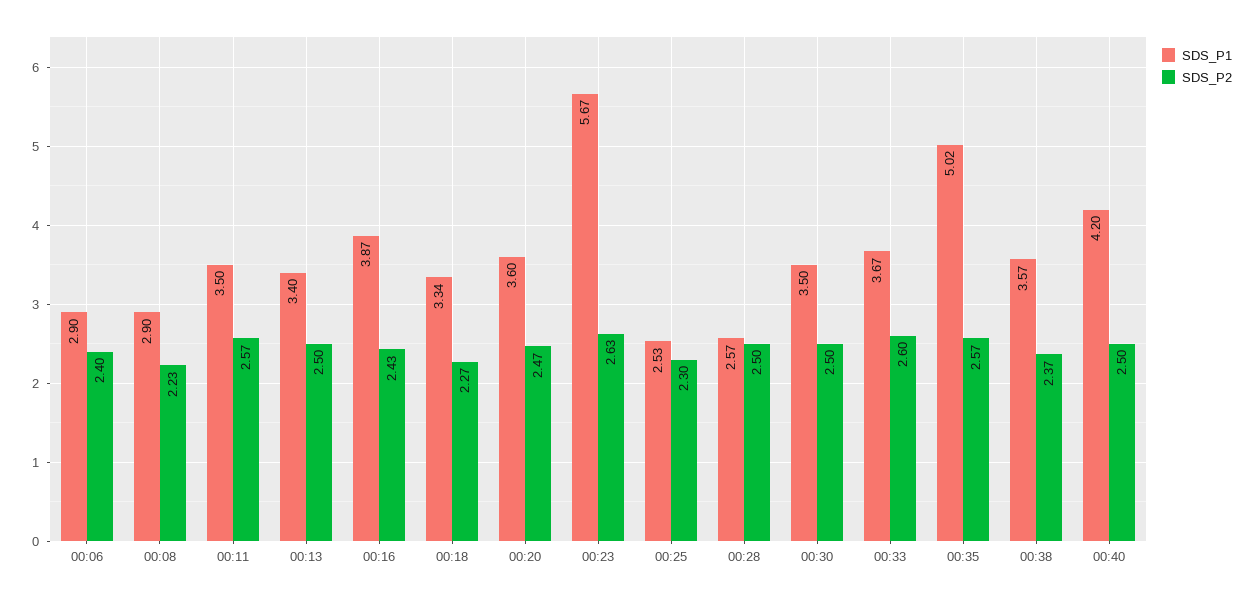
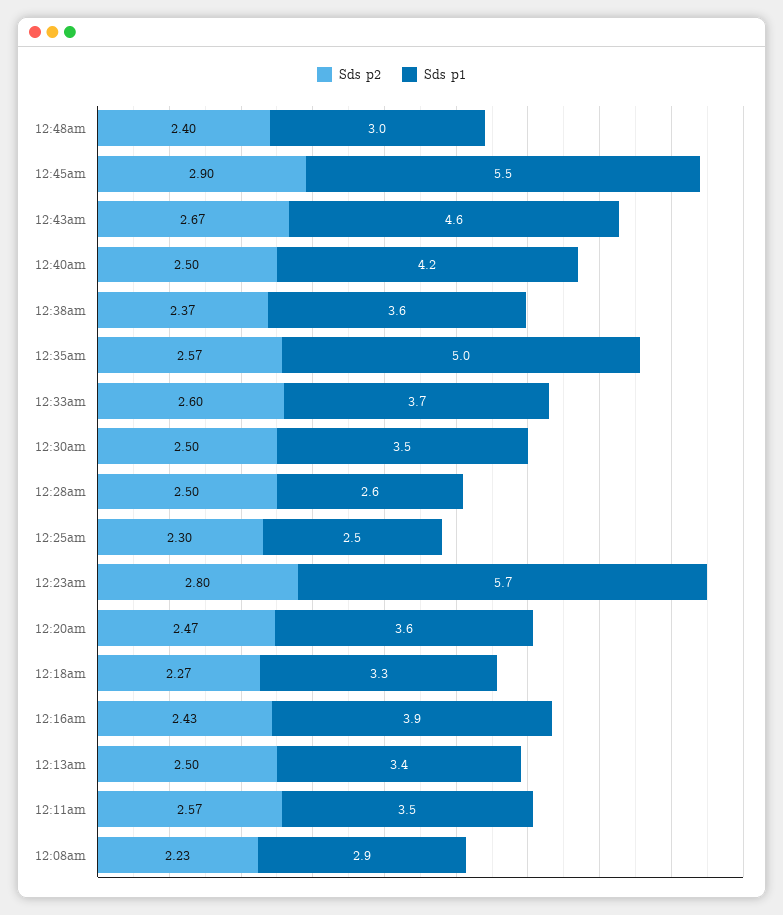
SDS_P1, 00:06: 2.9 -> none
SDS_P2, 00:06: 2.4 -> none
SDS_P2, 00:23: 2.63 -> 2.8
SDS_P2, 12:48am: none -> 2.4
SDS_P1, 12:48am: none -> 3
SDS_P2, 12:45am: none -> 2.9
SDS_P1, 12:45am: none -> 5.5
SDS_P2, 12:43am: none -> 2.67
SDS_P1, 12:43am: none -> 4.6

